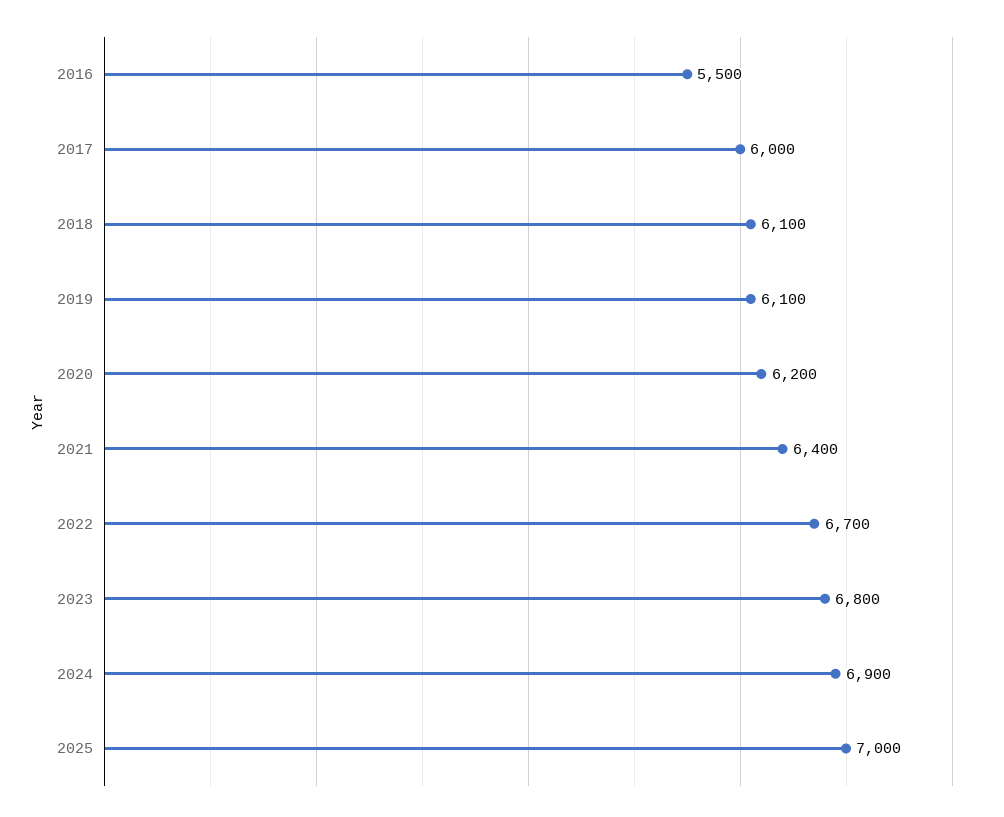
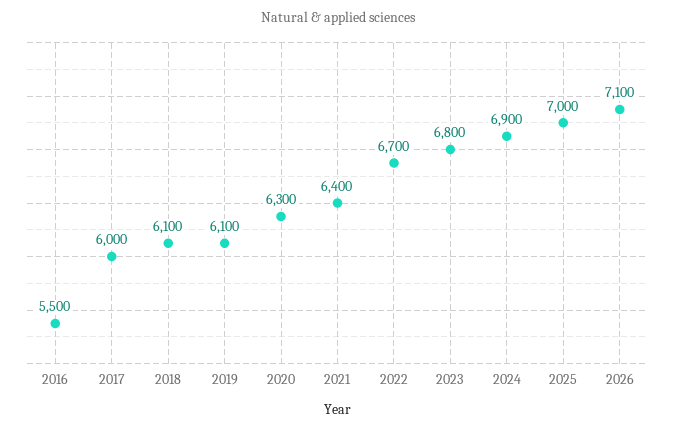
2020: 6200 -> 6300
2026: none -> 7100

